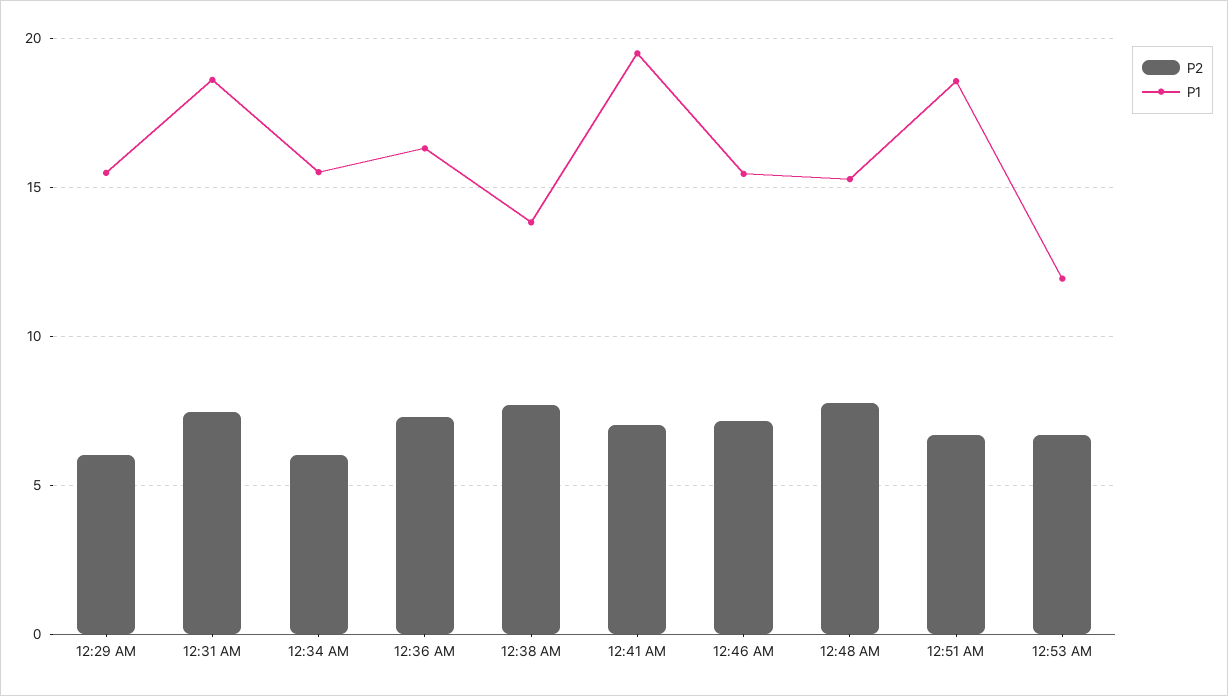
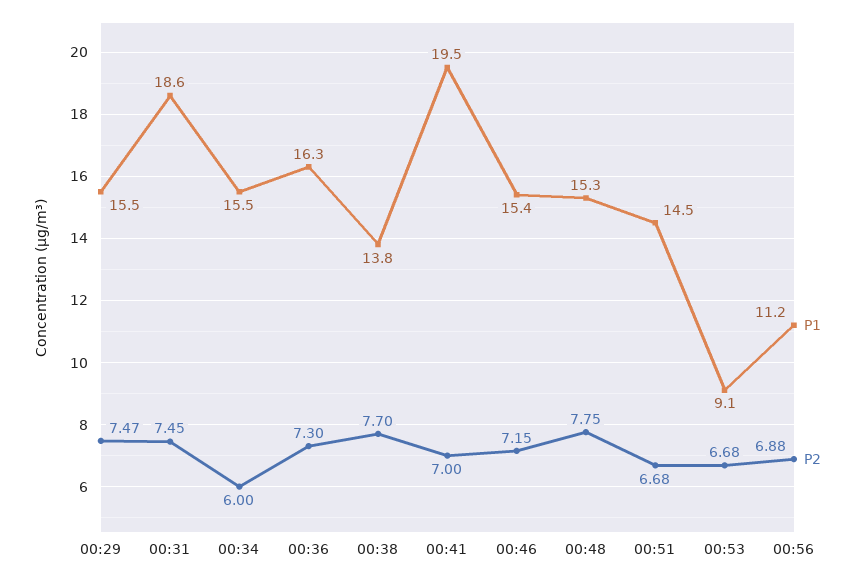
P2, 12:29 AM: 6 -> 7.47
P1, 12:51 AM: 18.5 -> 14.5
P1, 12:53 AM: 12 -> 9.1
P1, 00:56: none -> 11.2
P2, 00:56: none -> 6.88

